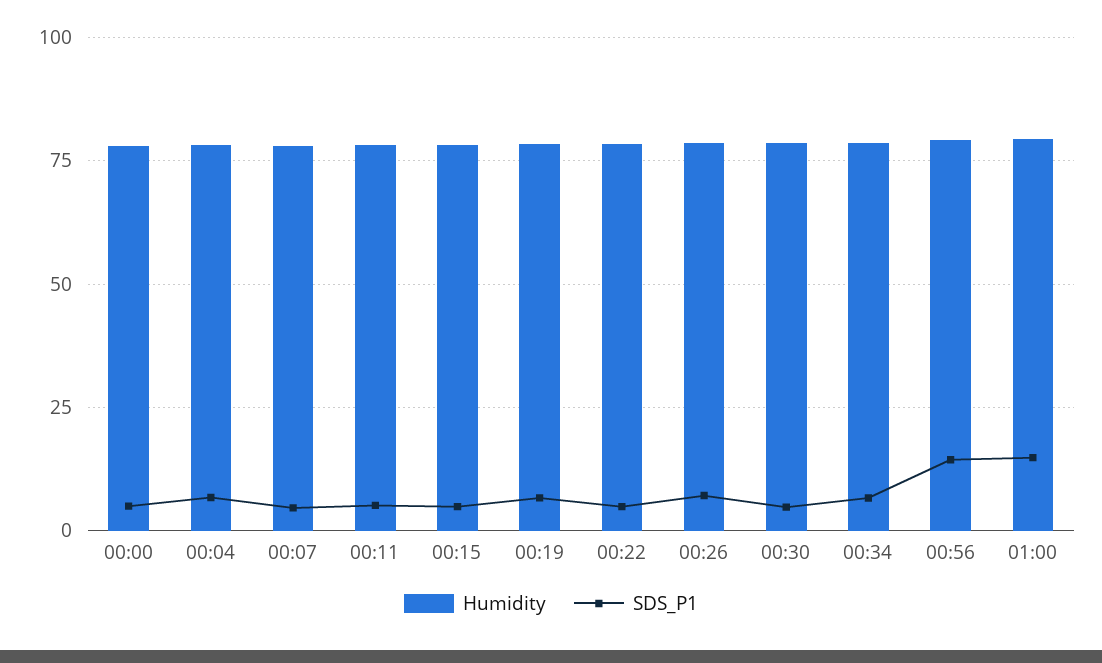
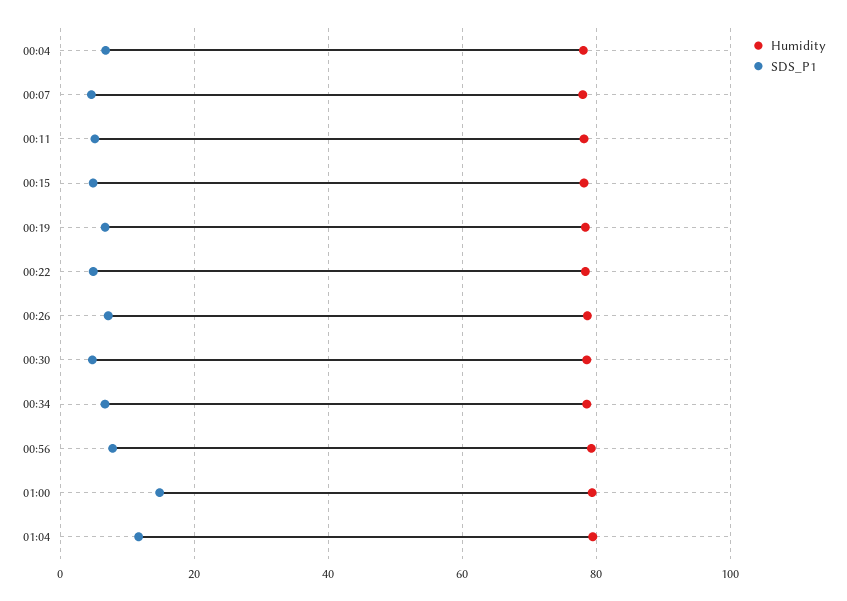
Humidity, 00:00: 77.5 -> none
SDS_P1, 00:00: 5 -> none
SDS_P1, 00:56: 15 -> 8
Humidity, 01:04: none -> 80
SDS_P1, 01:04: none -> 12

